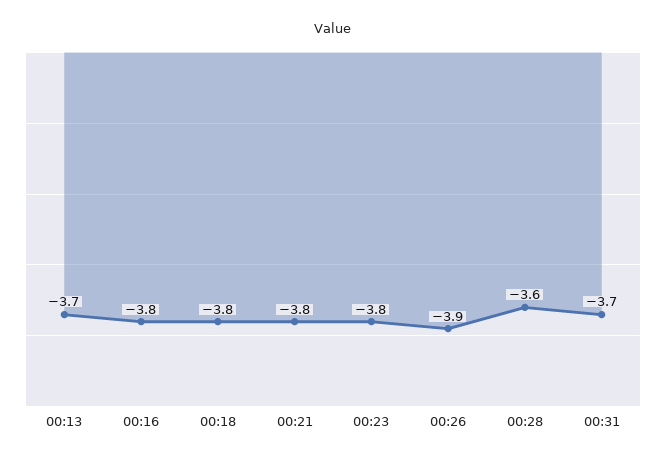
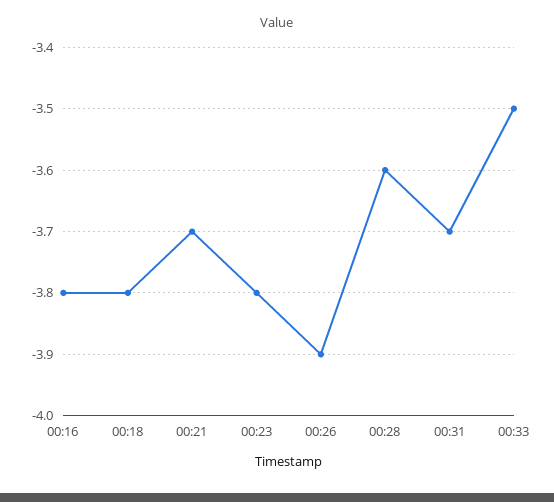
00:13: -3.7 -> none
00:21: -3.8 -> -3.7
00:33: none -> -3.5

